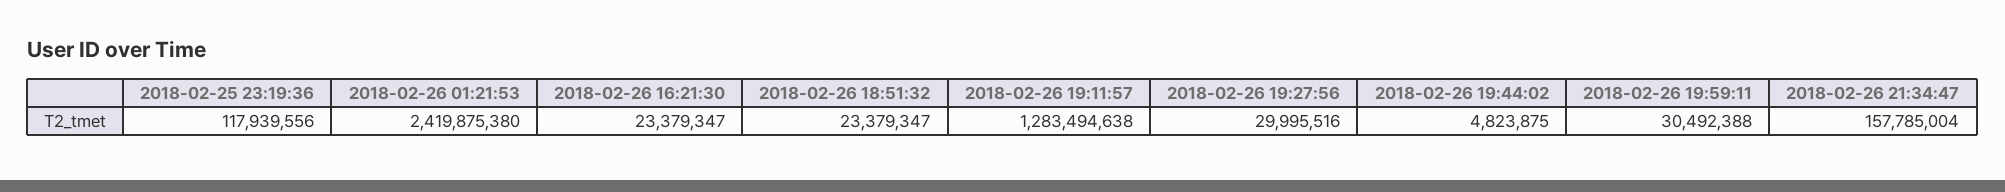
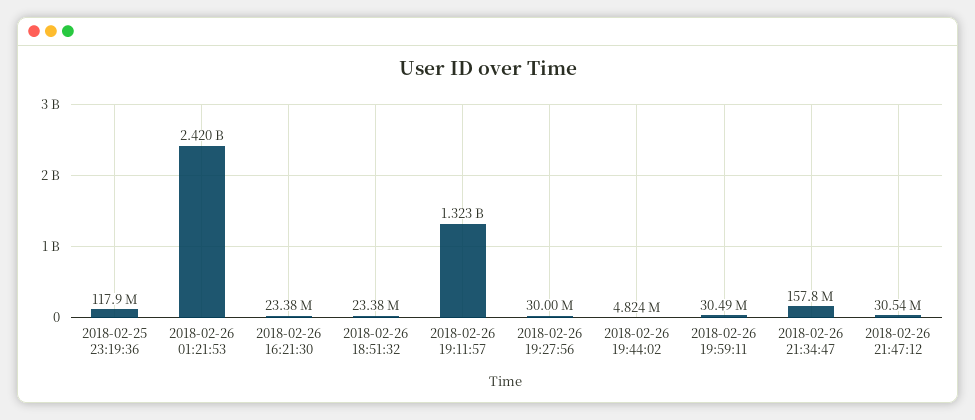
2018-02-26 19:11:57: 1283494638 -> 1323000000
2018-02-26 21:47:12: none -> 30540000

